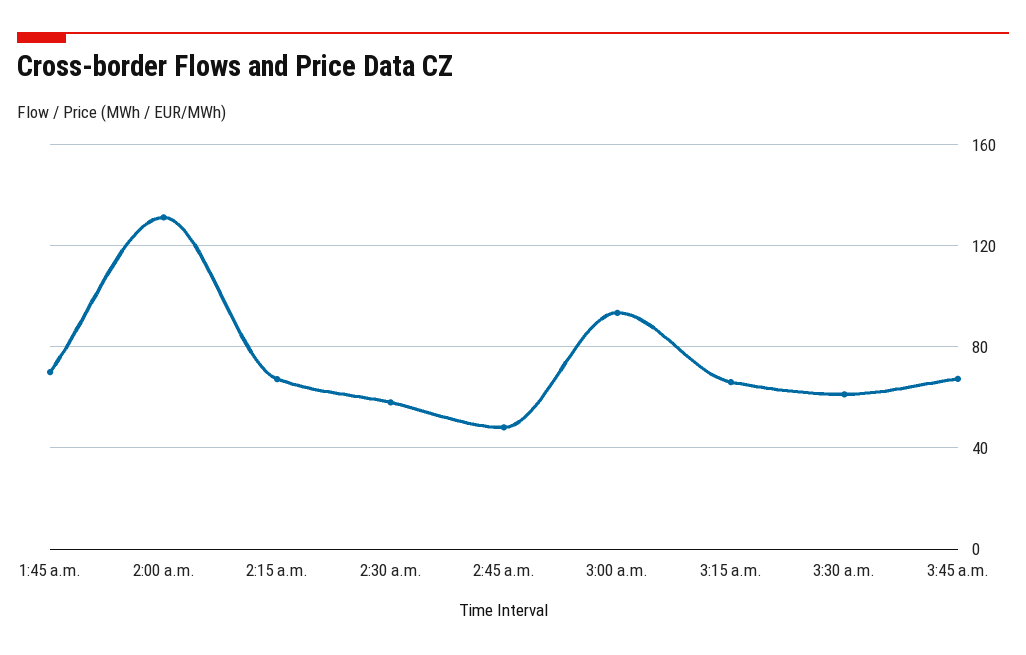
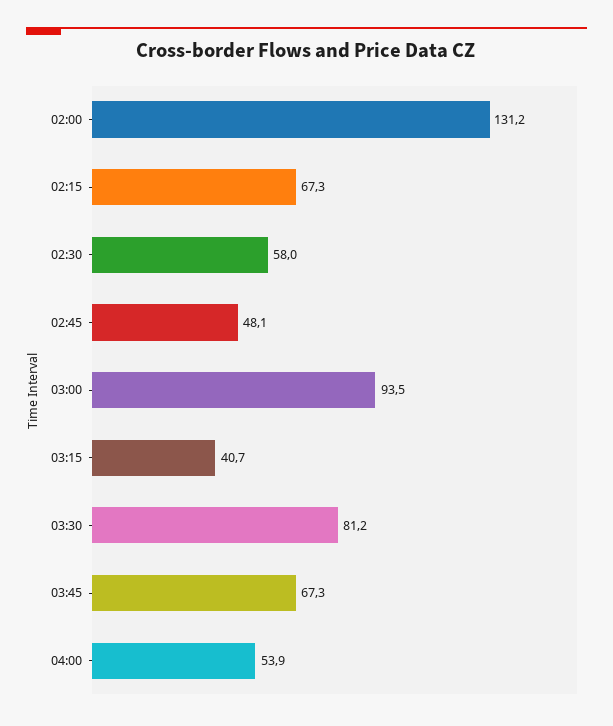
1:45 a.m.: 70 -> none
3:15 a.m.: 65 -> 40.7
3:30 a.m.: 60 -> 81.2
04:00: none -> 53.9

